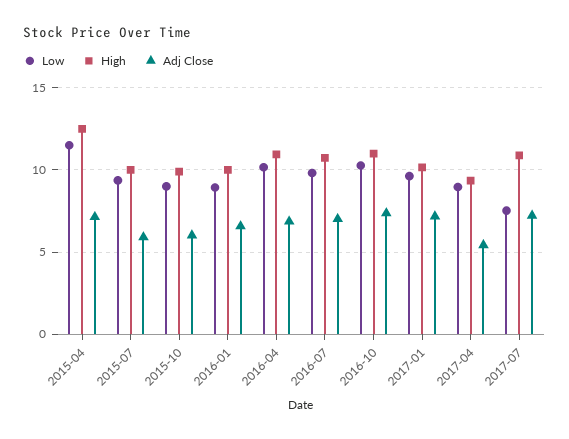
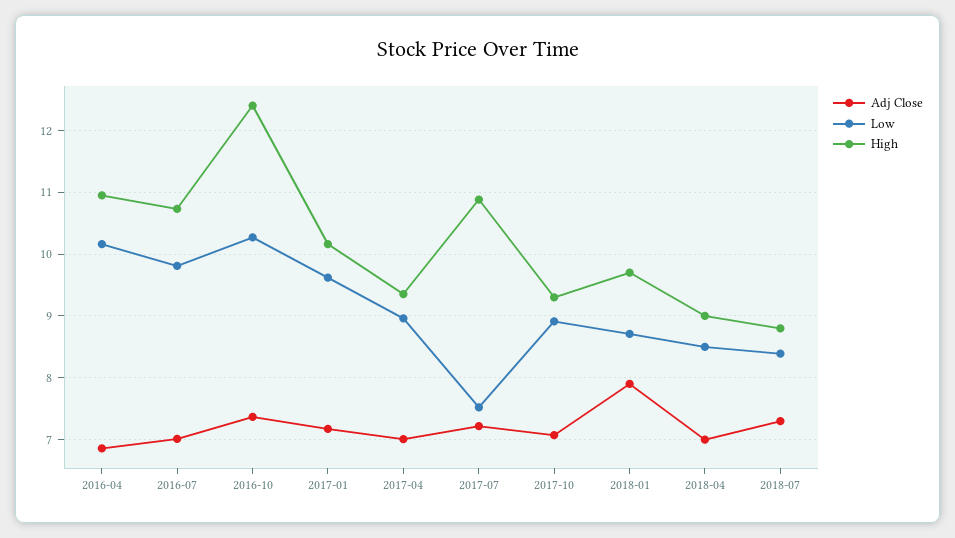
Low, 2015-04: 11.5 -> none
High, 2015-04: 12.5 -> none
Adj Close, 2015-04: 7 -> none
Low, 2015-07: 9.5 -> none
High, 2015-07: 10 -> none
Adj Close, 2015-07: 6 -> none
Low, 2015-10: 9 -> none
High, 2015-10: 10 -> none
Adj Close, 2015-10: 6 -> none
Low, 2016-01: 9 -> none
High, 2016-01: 10 -> none
Adj Close, 2016-01: 6.5 -> none
High, 2016-10: 11 -> 12.4
Adj Close, 2017-04: 5.5 -> 7
Adj Close, 2017-10: none -> 7.1
Low, 2017-10: none -> 8.9
High, 2017-10: none -> 9.3
Adj Close, 2018-01: none -> 7.9
Low, 2018-01: none -> 8.7
High, 2018-01: none -> 9.7
Adj Close, 2018-04: none -> 7
Low, 2018-04: none -> 8.5
High, 2018-04: none -> 9
Adj Close, 2018-07: none -> 7.3
Low, 2018-07: none -> 8.4
High, 2018-07: none -> 8.8

